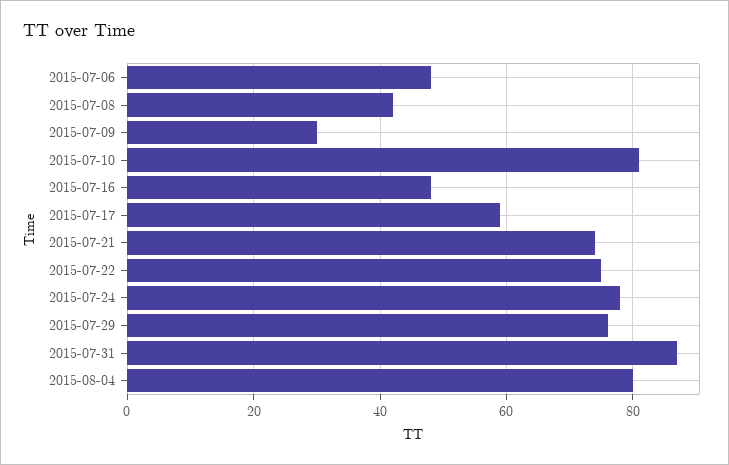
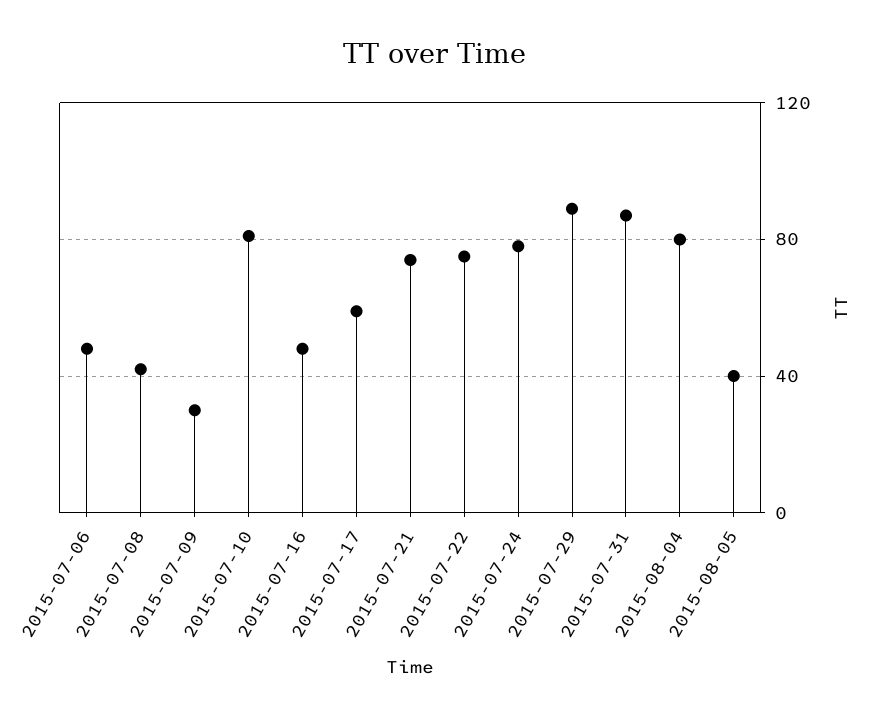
2015-07-29: 75 -> 90
2015-08-05: none -> 40

